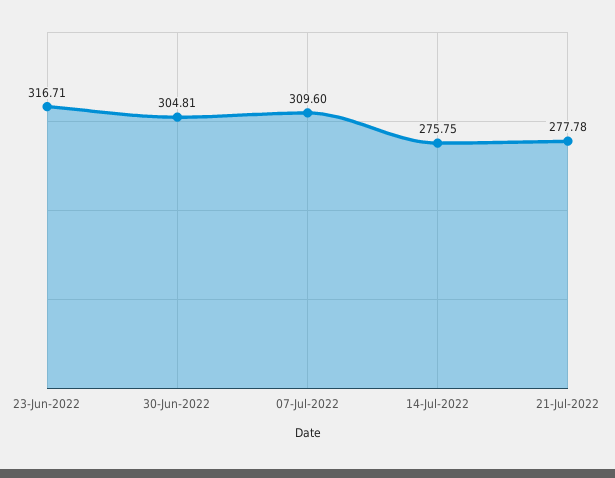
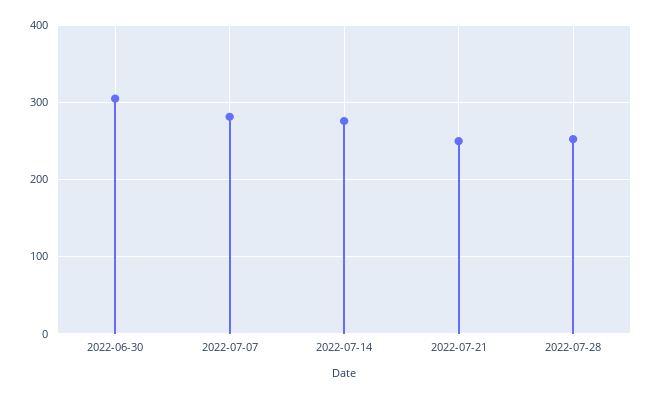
23-Jun-2022: 316.71 -> none
07-Jul-2022: 309.6 -> 280
21-Jul-2022: 277.78 -> 250
2022-07-28: none -> 250

